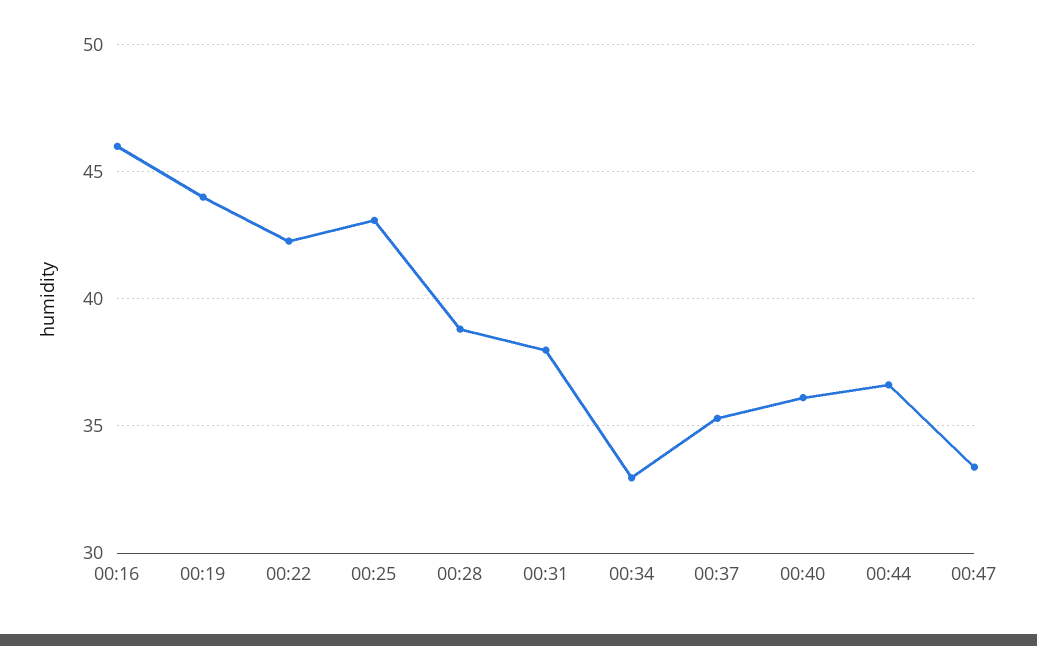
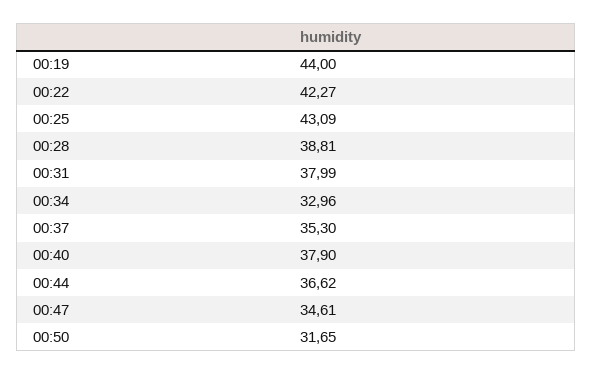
00:16: 46 -> none
00:40: 36 -> 37.9
00:47: 33.5 -> 34.61
00:50: none -> 31.65

